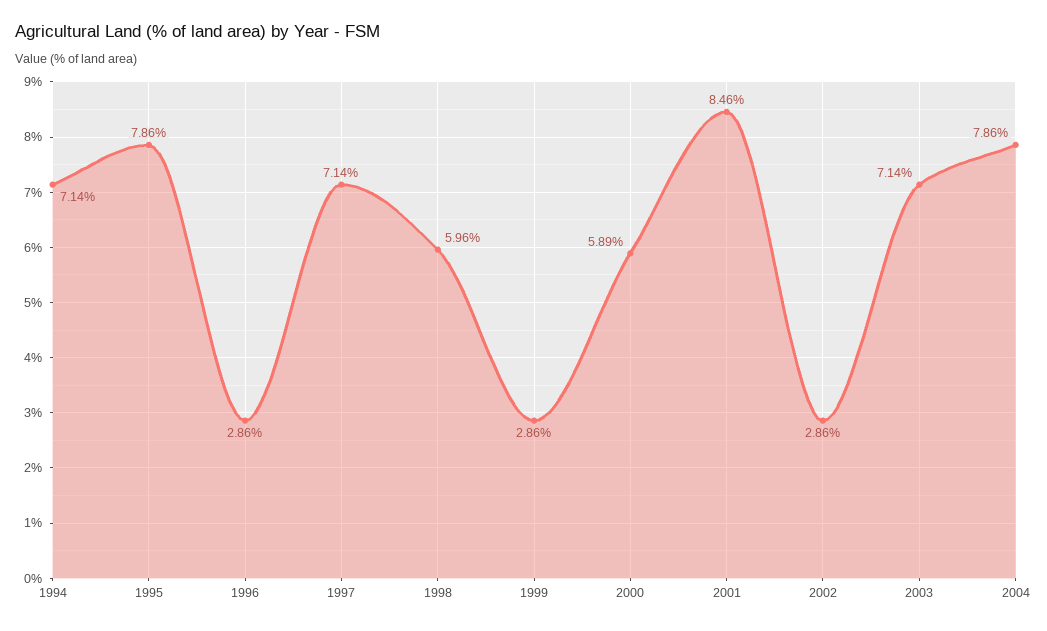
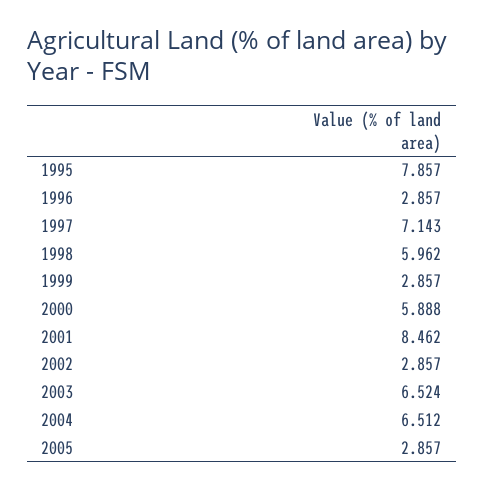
1994: 7.14 -> none
2003: 7.14 -> 6.524
2004: 7.86 -> 6.512
2005: none -> 2.857

